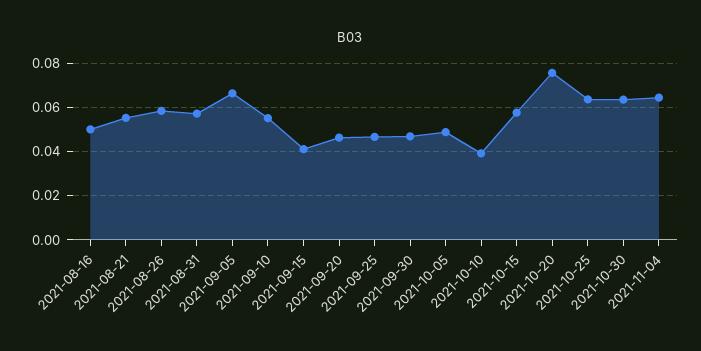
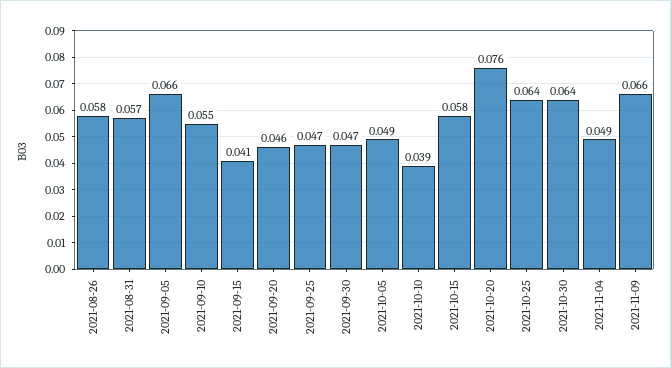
2021-08-16: 0.05 -> none
2021-08-21: 0.055 -> none
2021-11-04: 0.065 -> 0.049
2021-11-09: none -> 0.066

